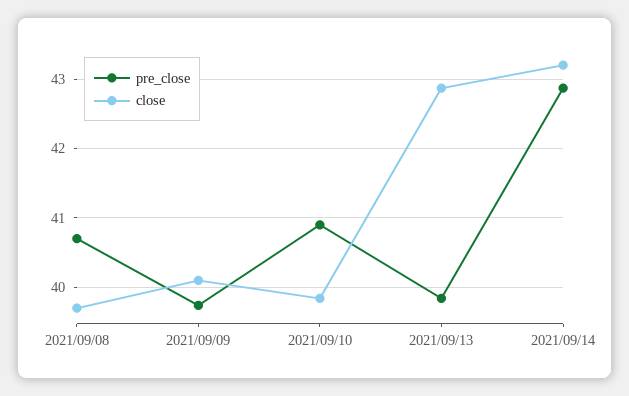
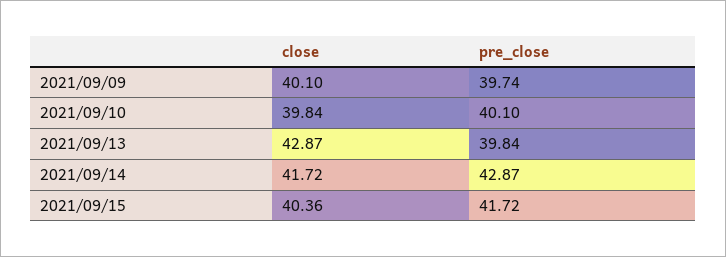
pre_close, 2021/09/08: 40.7 -> none
close, 2021/09/08: 39.7 -> none
pre_close, 2021/09/10: 40.9 -> 40.1
close, 2021/09/14: 43.2 -> 41.72
close, 2021/09/15: none -> 40.36
pre_close, 2021/09/15: none -> 41.72

